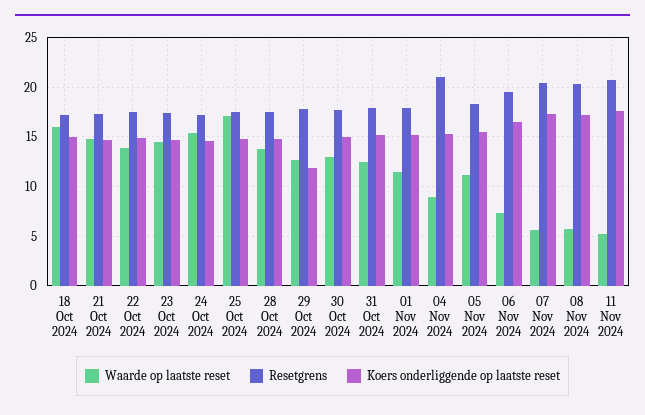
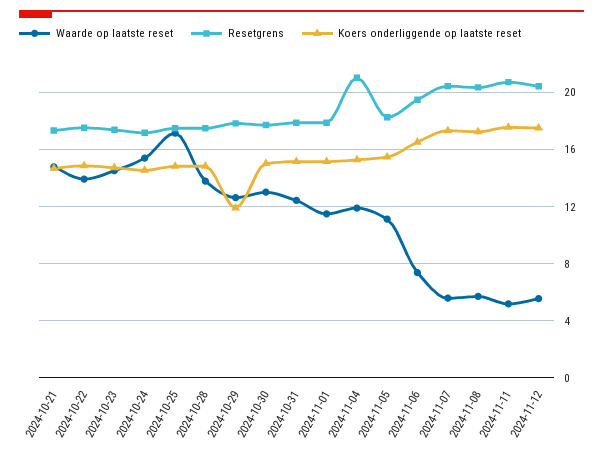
Waarde op laatste reset, 18 Oct 2024: 16 -> none
Resetgrens, 18 Oct 2024: 17 -> none
Koers onderliggende op laatste reset, 18 Oct 2024: 15 -> none
Waarde op laatste reset, 04 Nov 2024: 9 -> 12
Waarde op laatste reset, 2024-11-12: none -> 5.5
Resetgrens, 2024-11-12: none -> 20.5
Koers onderliggende op laatste reset, 2024-11-12: none -> 17.5

